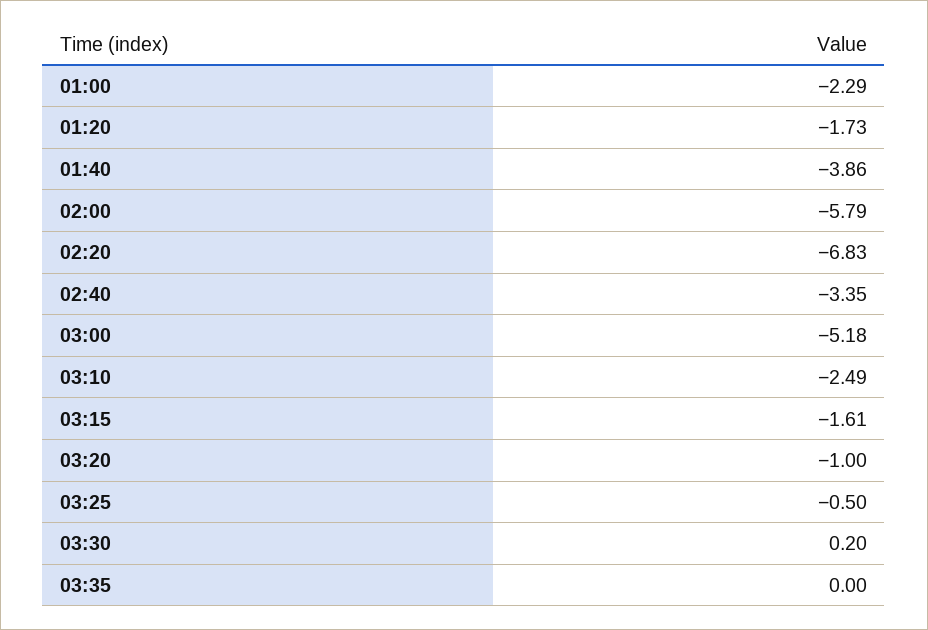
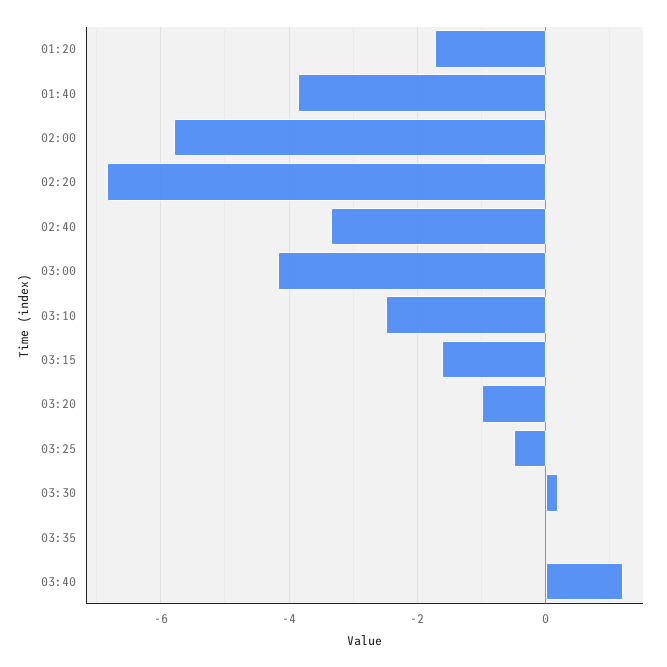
01:00: -2.29 -> none
03:00: -5.18 -> -4.2
03:40: none -> 1.2

